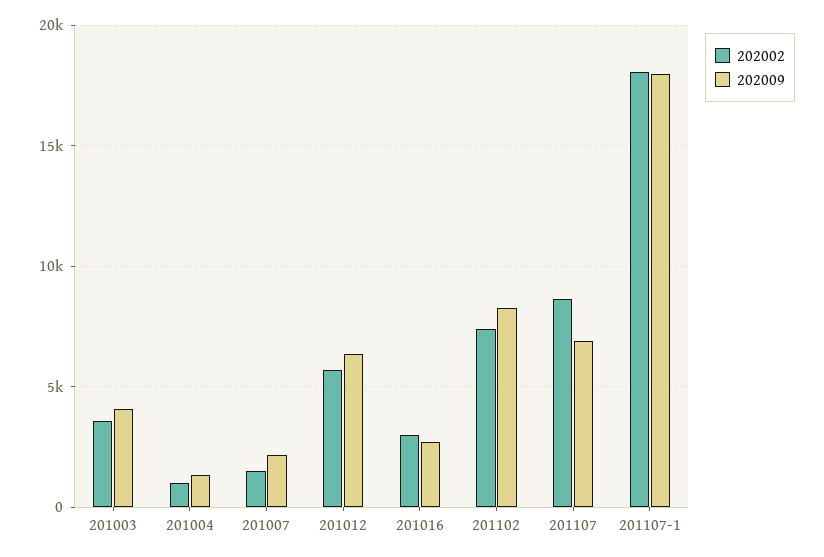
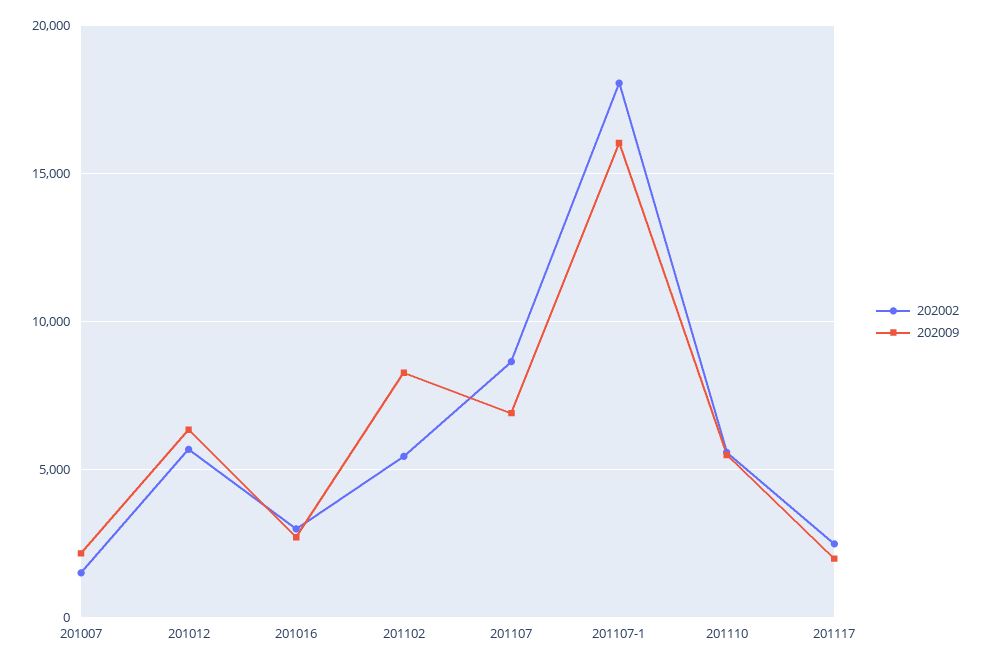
202002, 201003: 3500 -> none
202009, 201003: 4000 -> none
202002, 201004: 1000 -> none
202009, 201004: 1500 -> none
202002, 201102: 7500 -> 5500
202009, 201107-1: 18000 -> 16000
202002, 201110: none -> 5500
202009, 201110: none -> 5500
202002, 201117: none -> 2500
202009, 201117: none -> 2000

